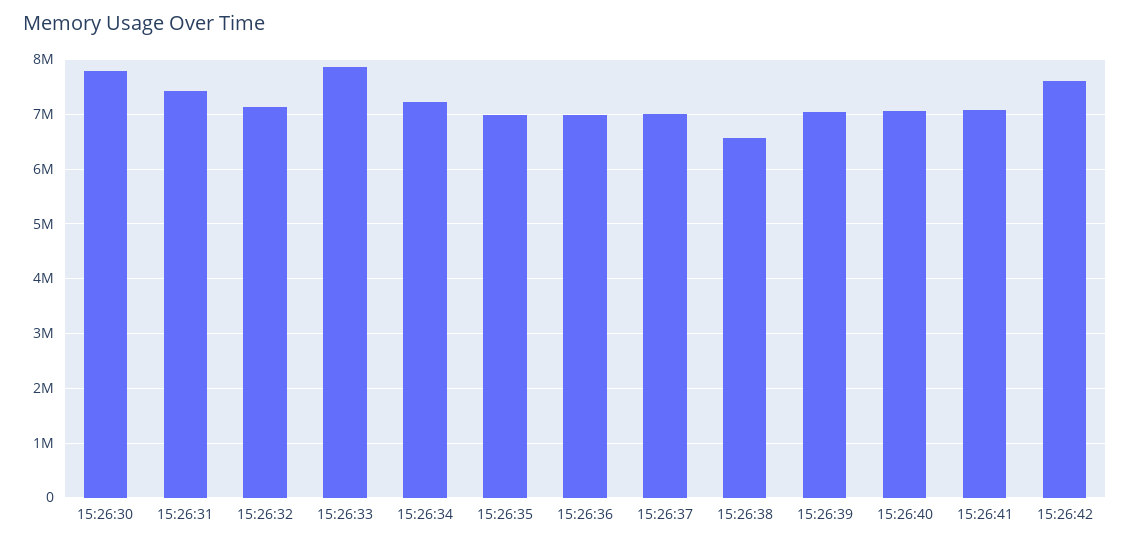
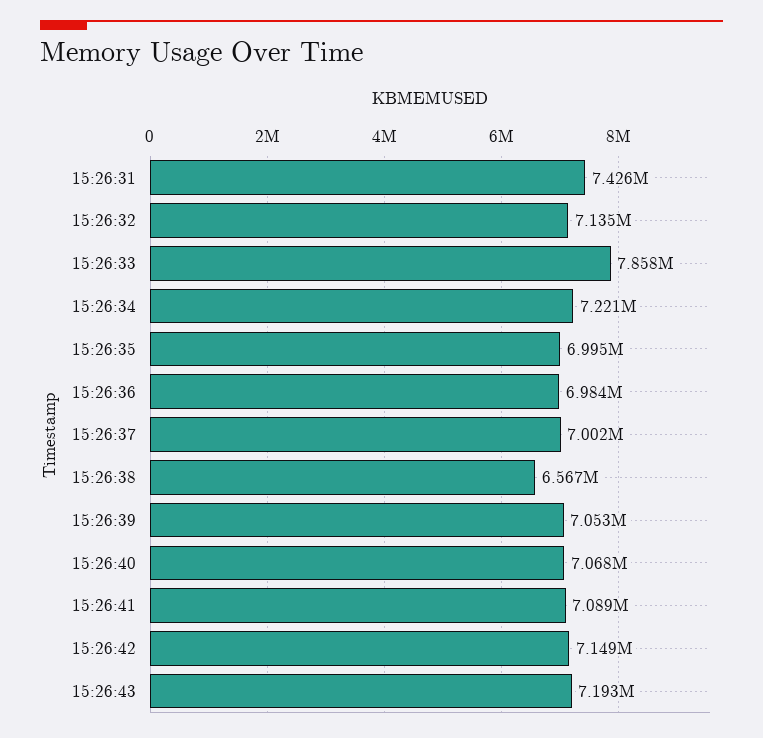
15:26:30: 7800000 -> none
15:26:42: 7600000 -> 7149000
15:26:43: none -> 7193000

